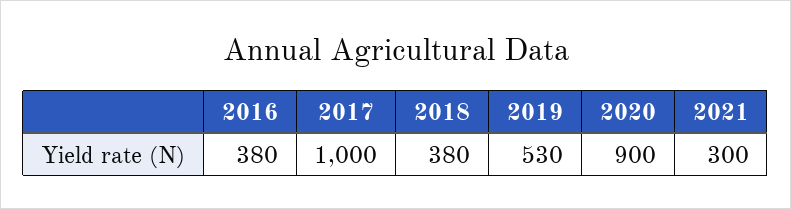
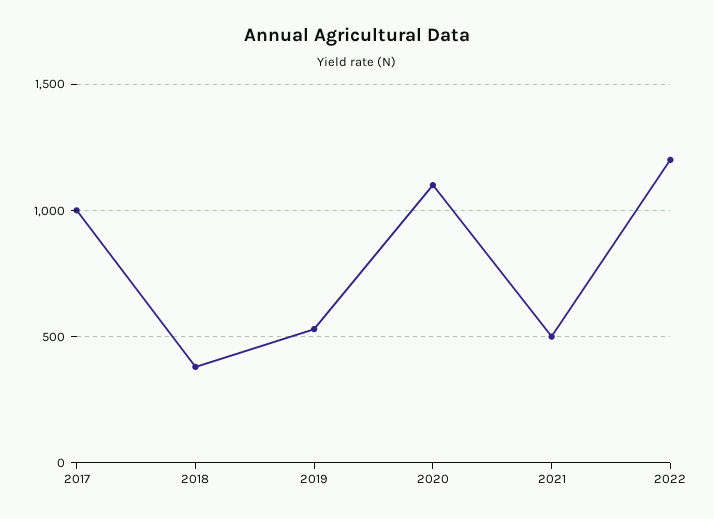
2016: 380 -> none
2020: 900 -> 1100
2021: 300 -> 500
2022: none -> 1200

